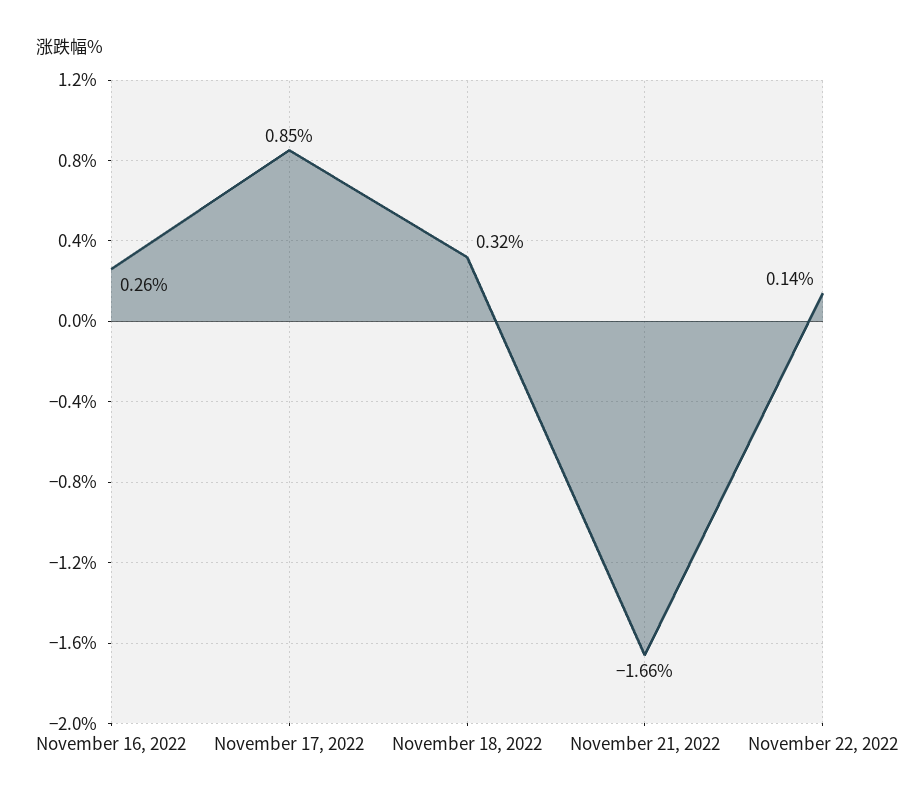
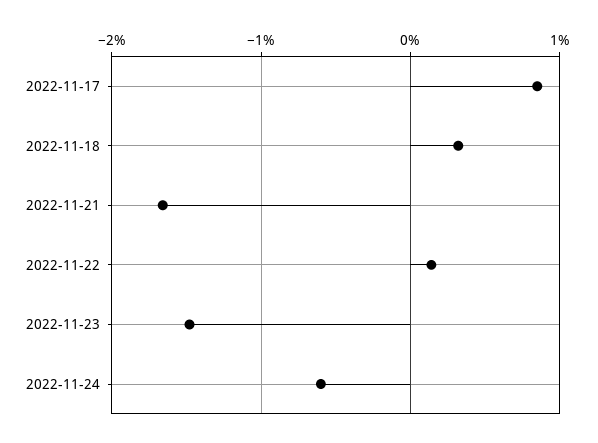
November 16, 2022: 0.26 -> none
2022-11-23: none -> -1.5
2022-11-24: none -> -0.6

